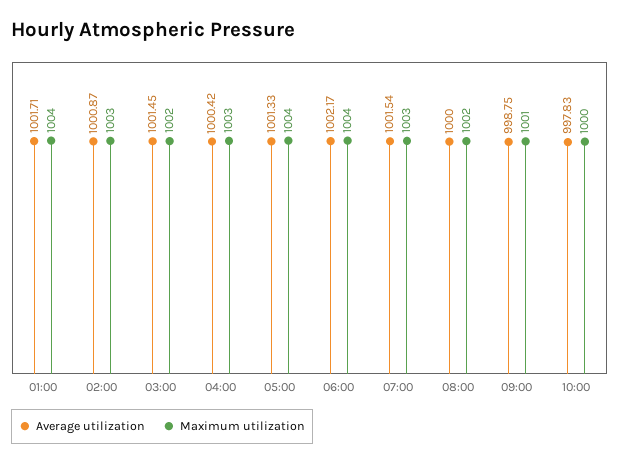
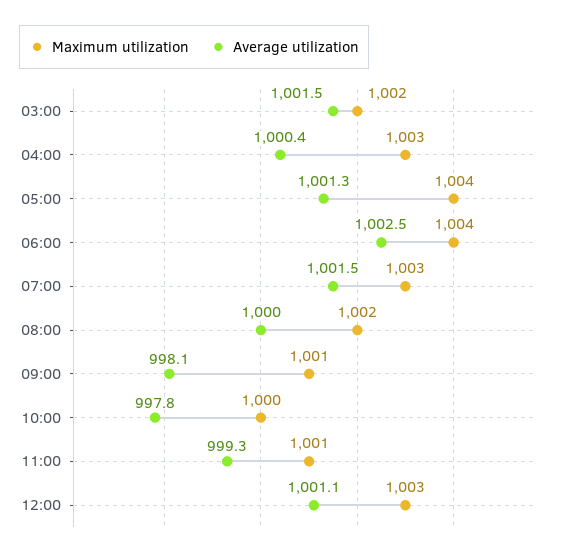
Average utilization, 01:00: 1001.71 -> none
Maximum utilization, 01:00: 1004 -> none
Average utilization, 02:00: 1000.87 -> none
Maximum utilization, 02:00: 1003 -> none
Average utilization, 06:00: 1002.17 -> 1002.5
Average utilization, 09:00: 998.75 -> 998.1
Maximum utilization, 11:00: none -> 1001
Average utilization, 11:00: none -> 999.3
Maximum utilization, 12:00: none -> 1003
Average utilization, 12:00: none -> 1001.1

